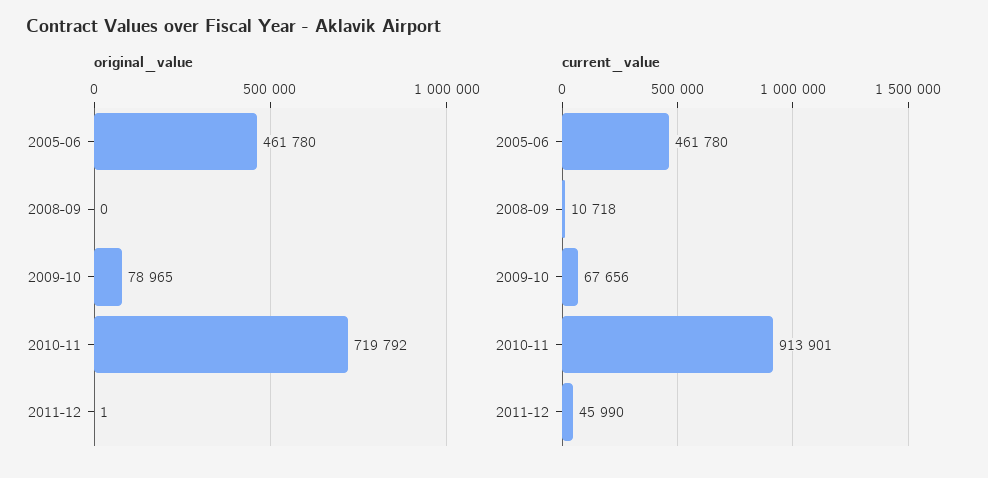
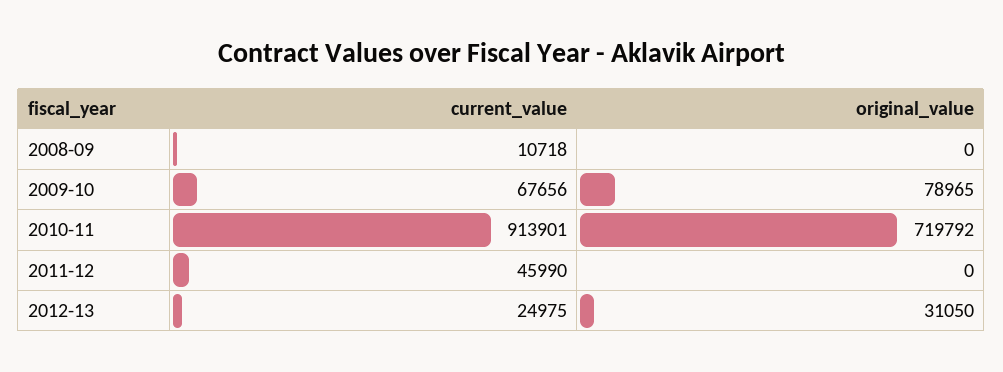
original_value, 2005-06: 461780 -> none
original_value, 2011-12: 1 -> 0
current_value, 2005-06: 461780 -> none
current_value, 2012-13: none -> 24975
original_value, 2012-13: none -> 31050

